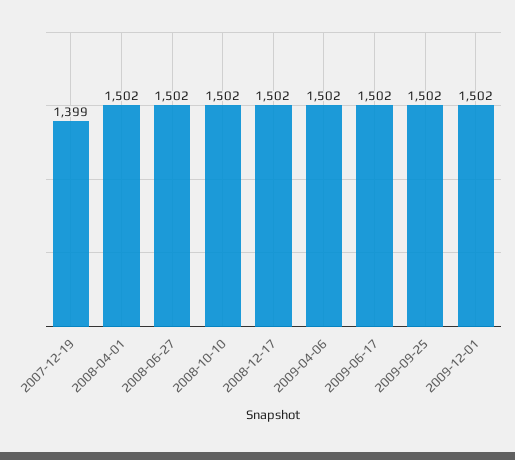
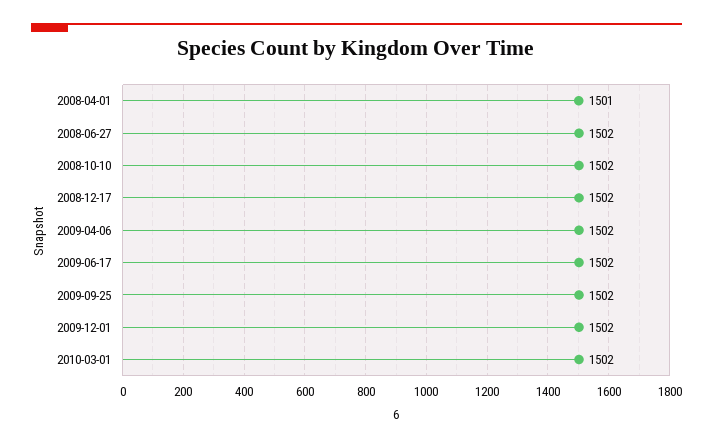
2007-12-19: 1399 -> none
2008-04-01: 1502 -> 1501
2010-03-01: none -> 1502

